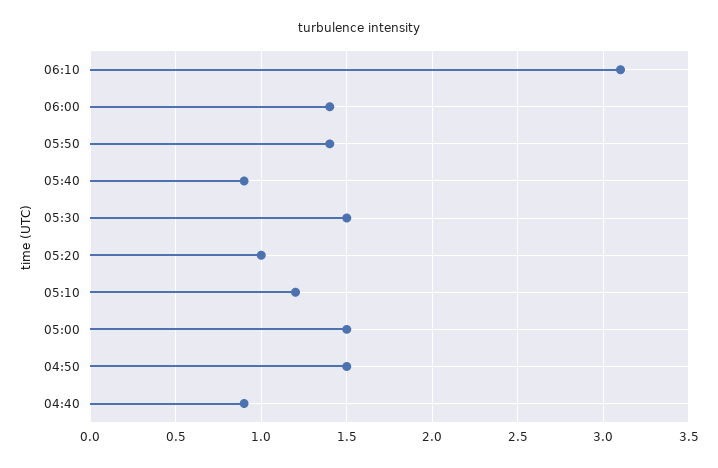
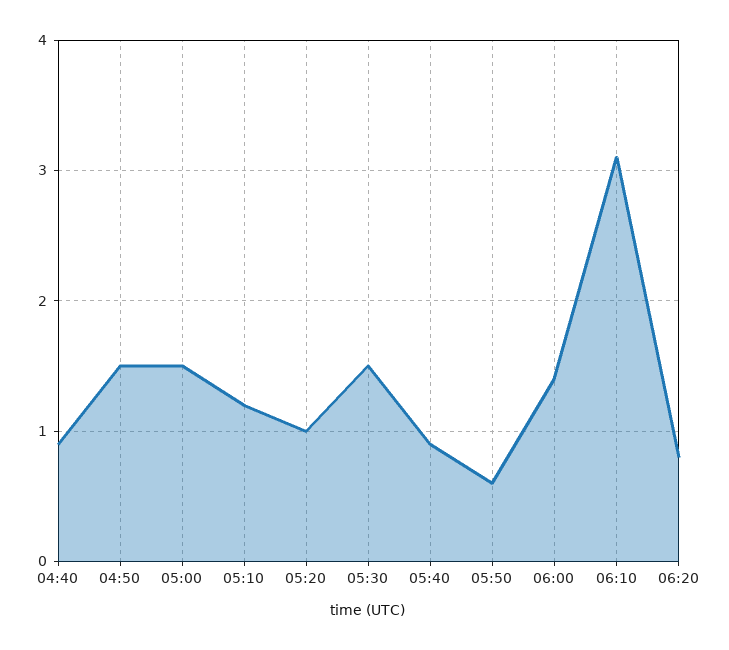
05:50: 1.4 -> 0.6
06:20: none -> 0.8

